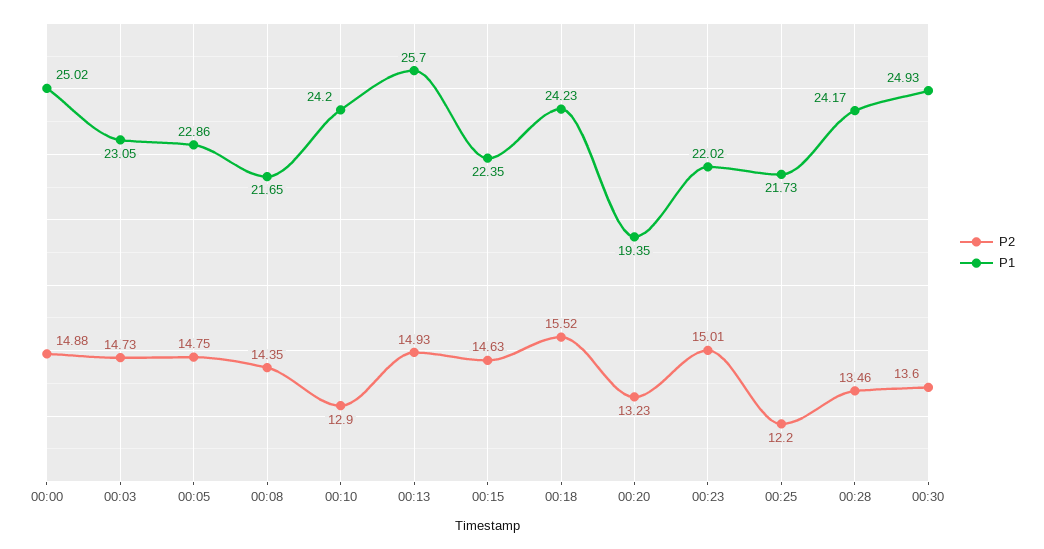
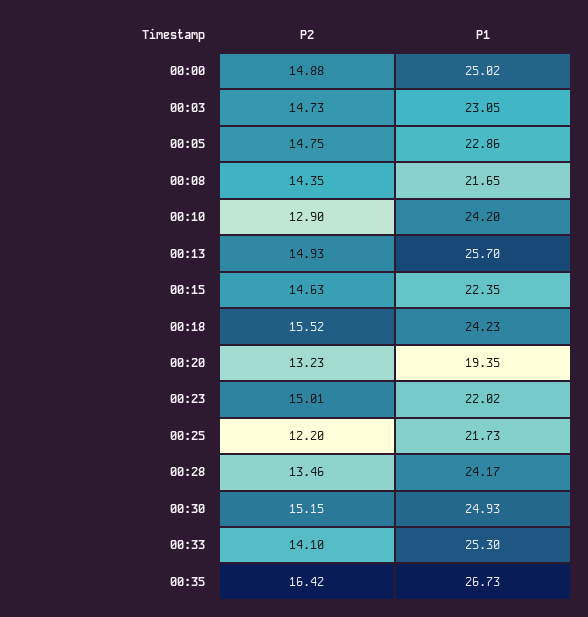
P2, 00:30: 13.6 -> 15.15
P2, 00:33: none -> 14.1
P1, 00:33: none -> 25.3
P2, 00:35: none -> 16.42
P1, 00:35: none -> 26.73

